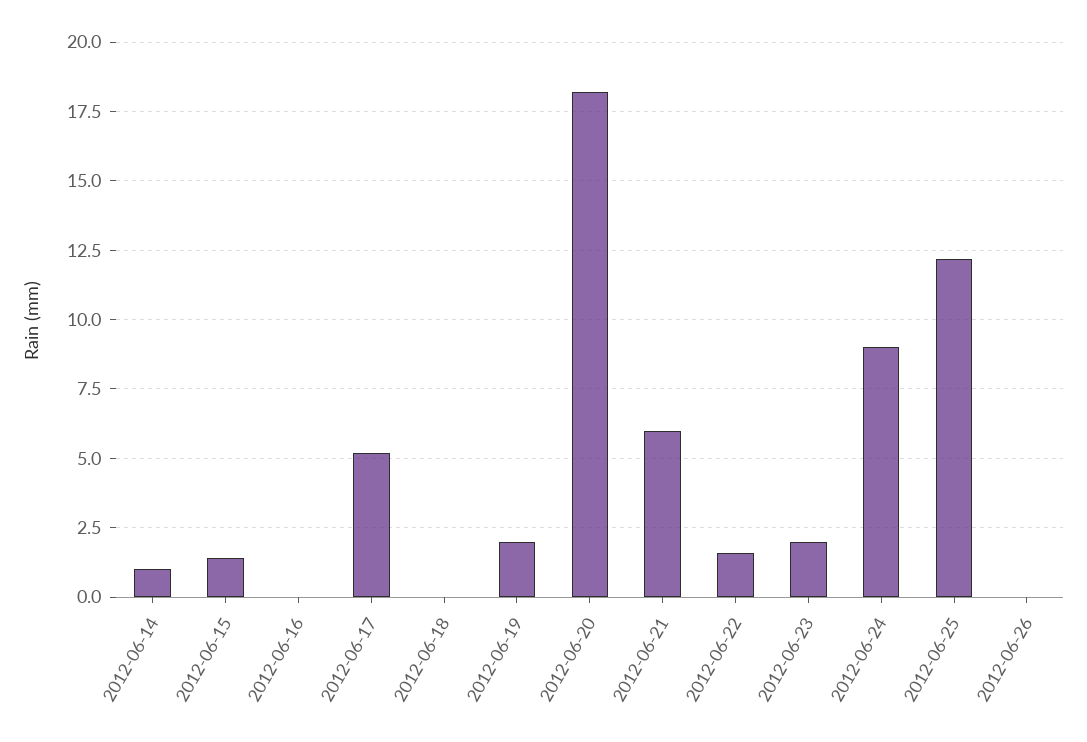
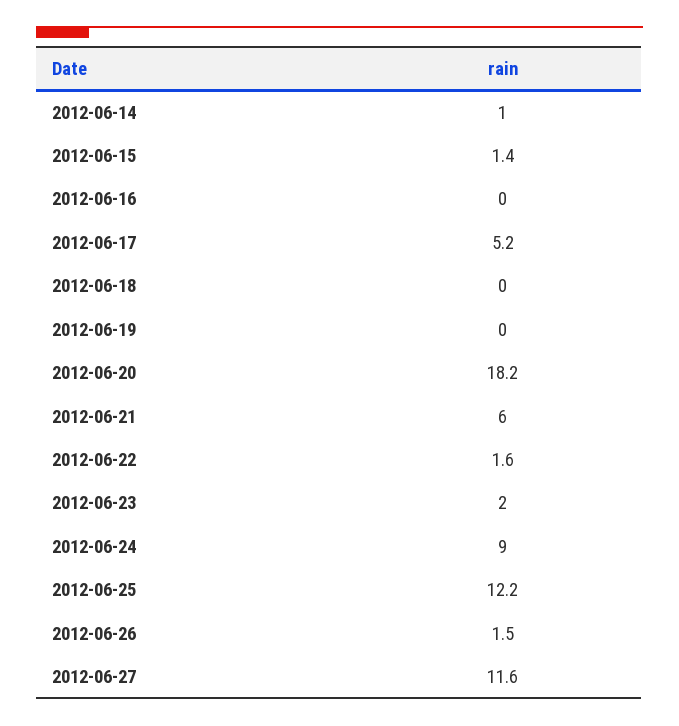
2012-06-19: 2 -> 0
2012-06-26: 0 -> 1.5
2012-06-27: none -> 11.6

